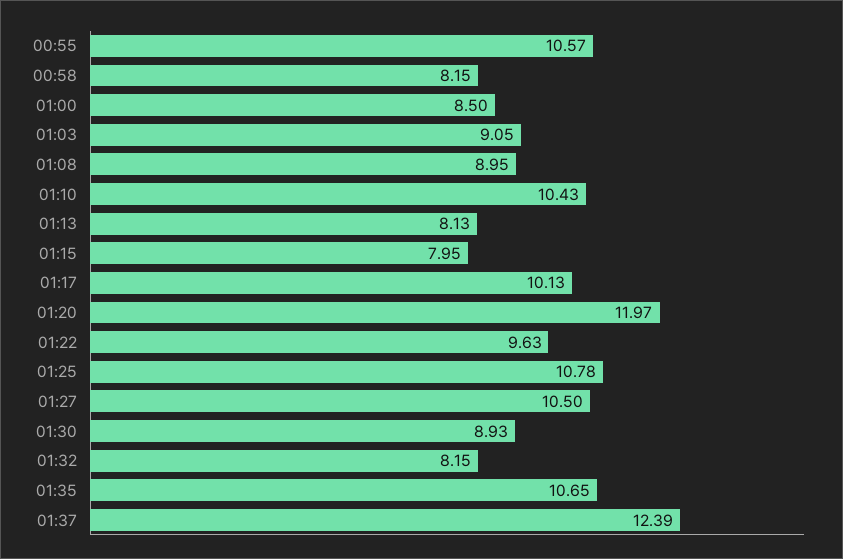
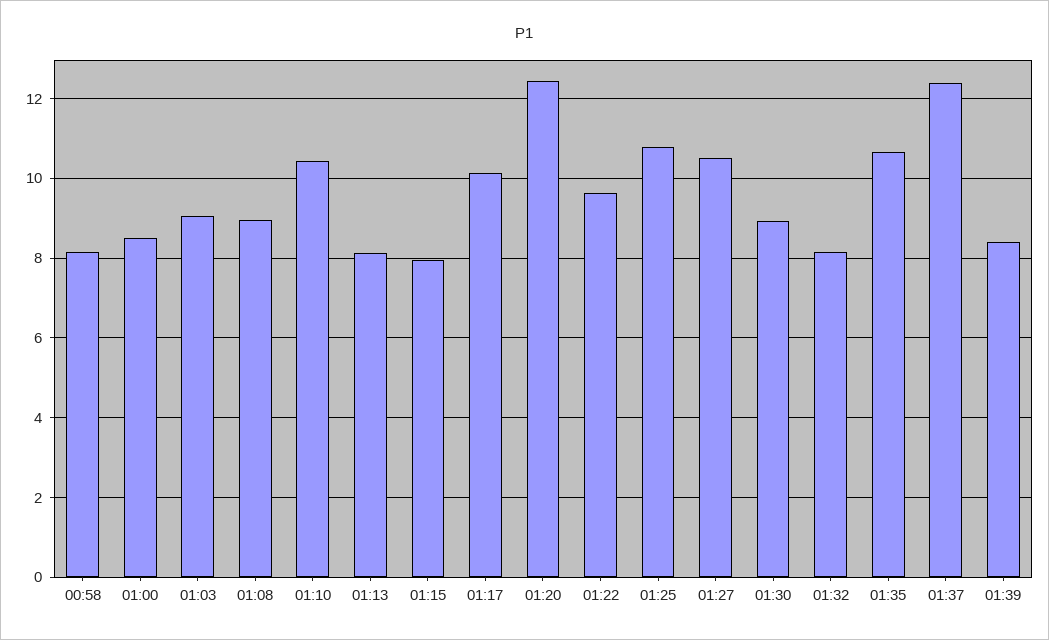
00:55: 10.57 -> none
01:20: 11.97 -> 12.4
01:39: none -> 8.4

